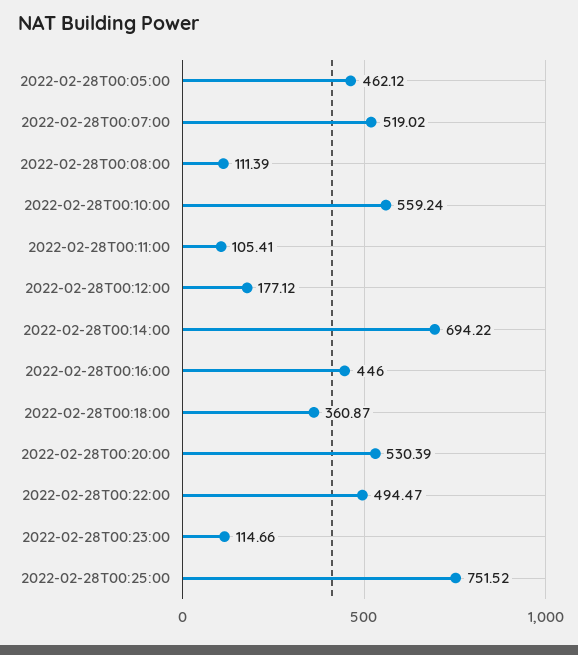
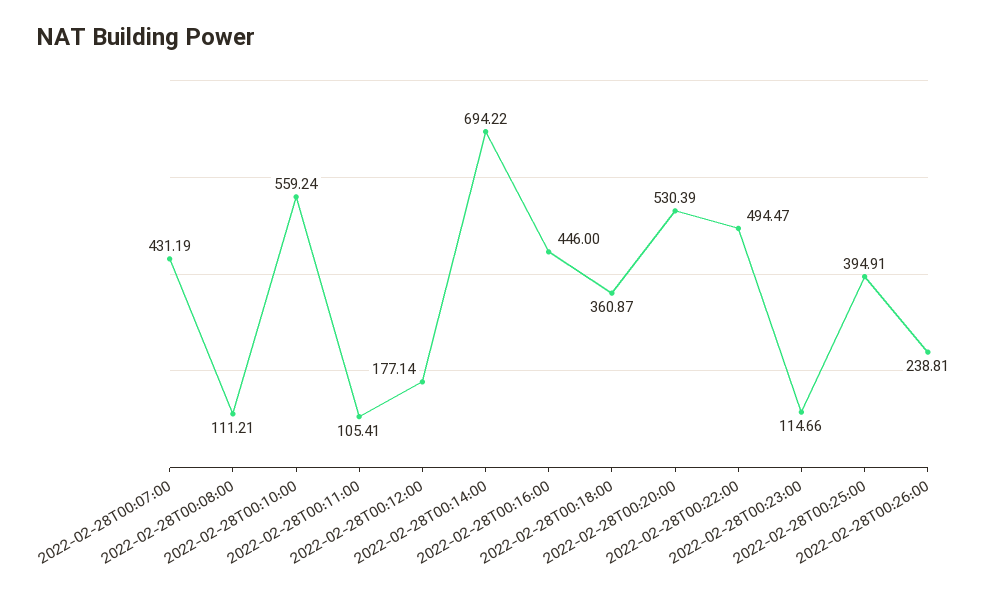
2022-02-28T00:05:00: 462.12 -> none
2022-02-28T00:07:00: 519.02 -> 431.19
2022-02-28T00:08:00: 111.39 -> 111.21
2022-02-28T00:12:00: 177.12 -> 177.14
2022-02-28T00:25:00: 751.52 -> 394.91
2022-02-28T00:26:00: none -> 238.81

